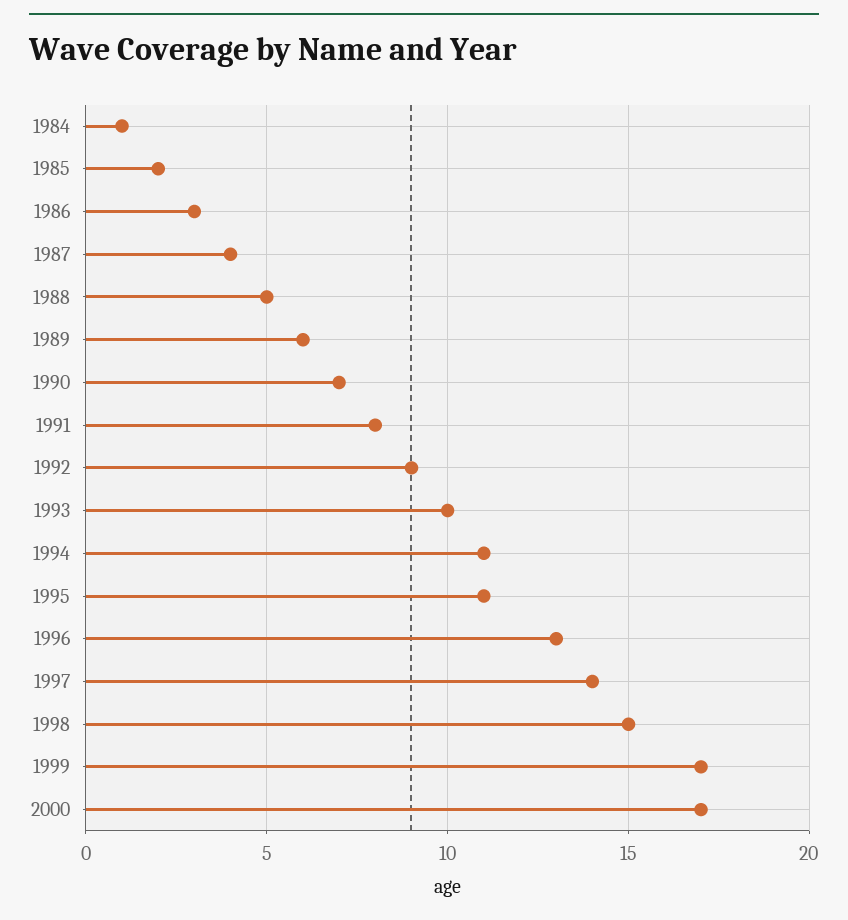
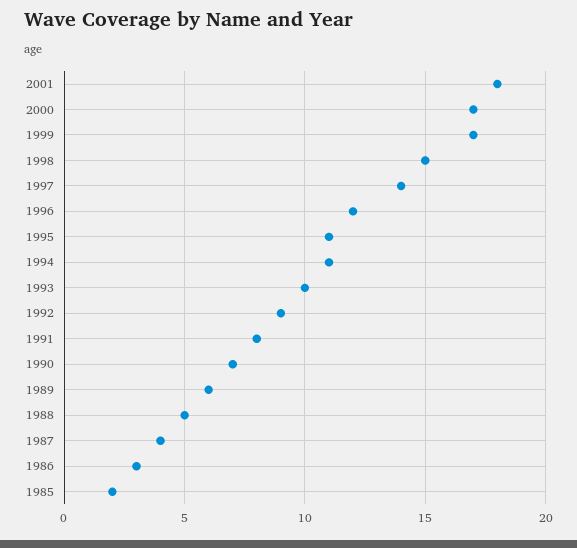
1984: 1 -> none
1996: 13 -> 12
2001: none -> 18

